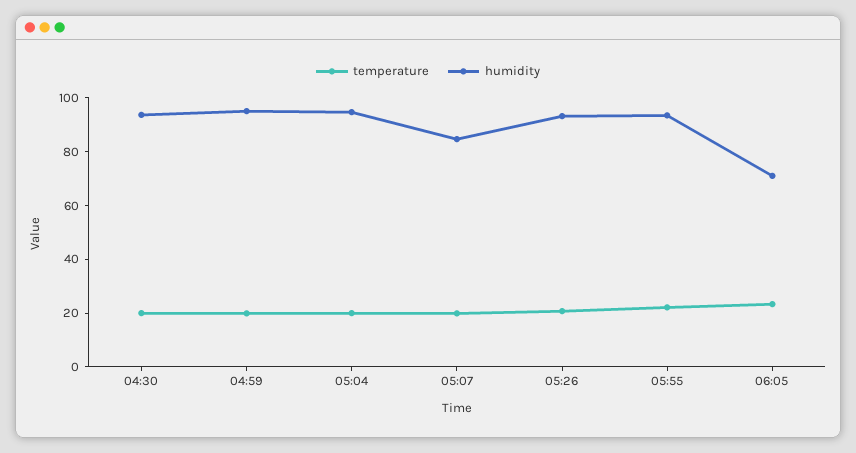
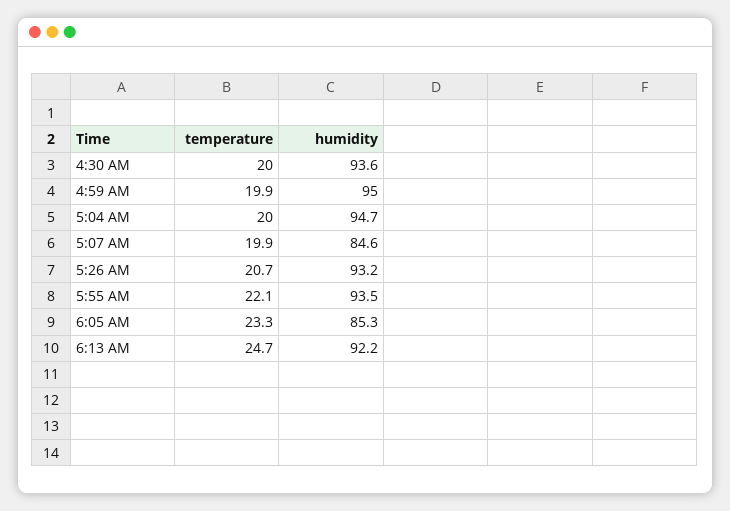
humidity, 06:05: 70 -> 85.3
temperature, 6:13 AM: none -> 24.7
humidity, 6:13 AM: none -> 92.2

